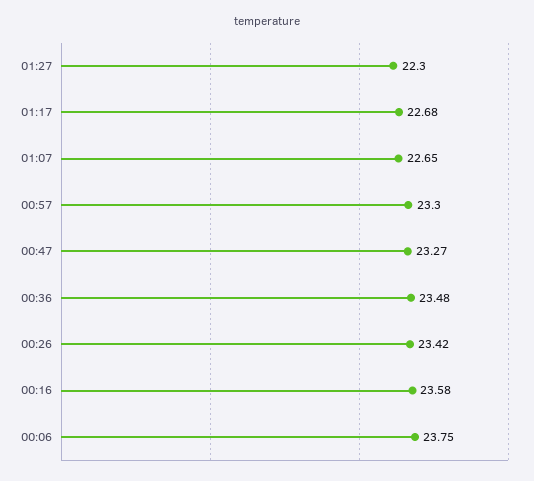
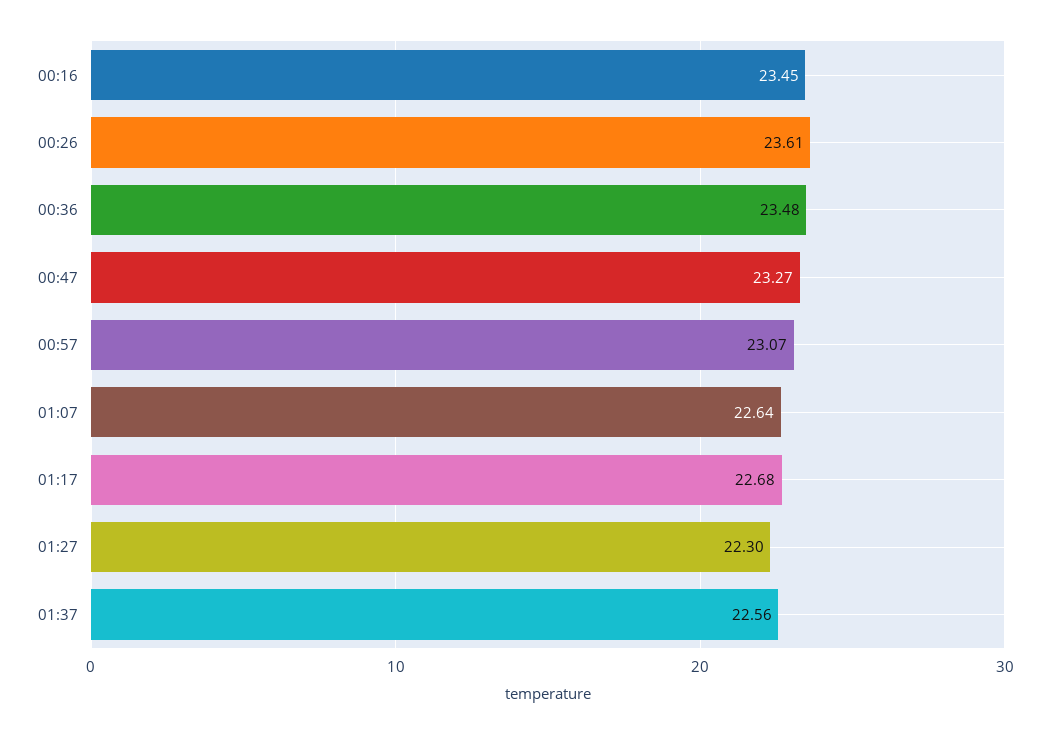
01:07: 22.65 -> 22.64
00:57: 23.3 -> 23.07
00:26: 23.42 -> 23.61
00:16: 23.58 -> 23.45
00:06: 23.75 -> none
01:37: none -> 22.56

